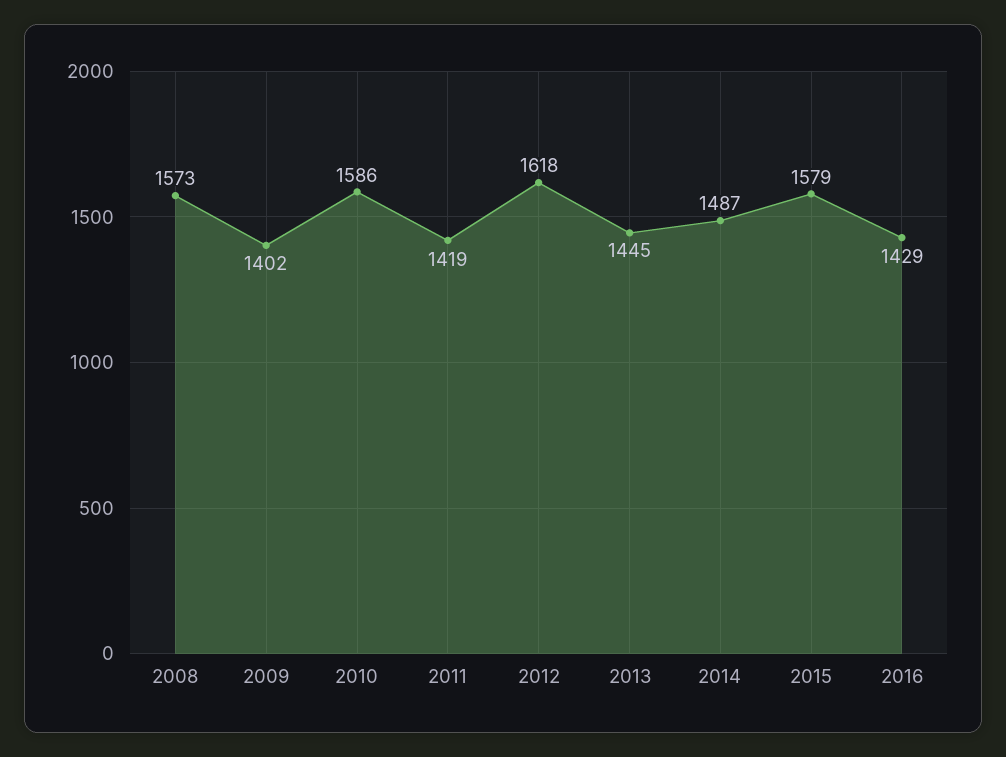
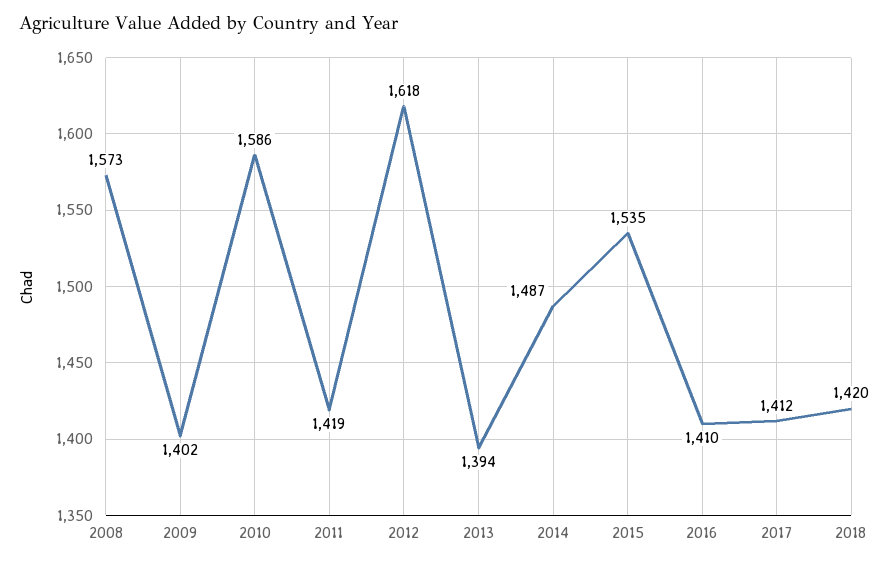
2013: 1445 -> 1394
2015: 1579 -> 1535
2016: 1429 -> 1410
2017: none -> 1412
2018: none -> 1420

